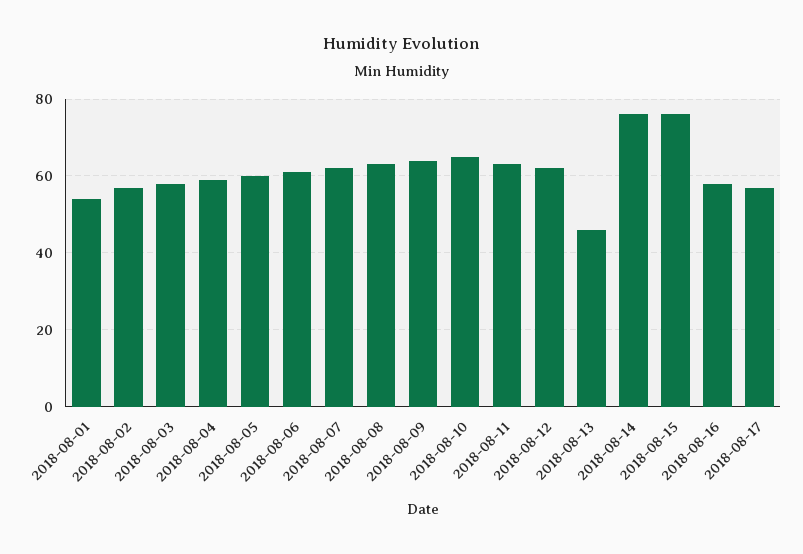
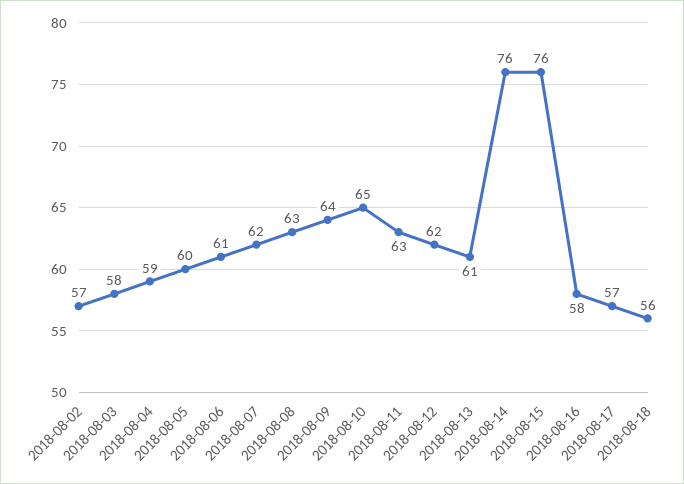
2018-08-01: 55 -> none
2018-08-13: 45 -> 61
2018-08-18: none -> 56

